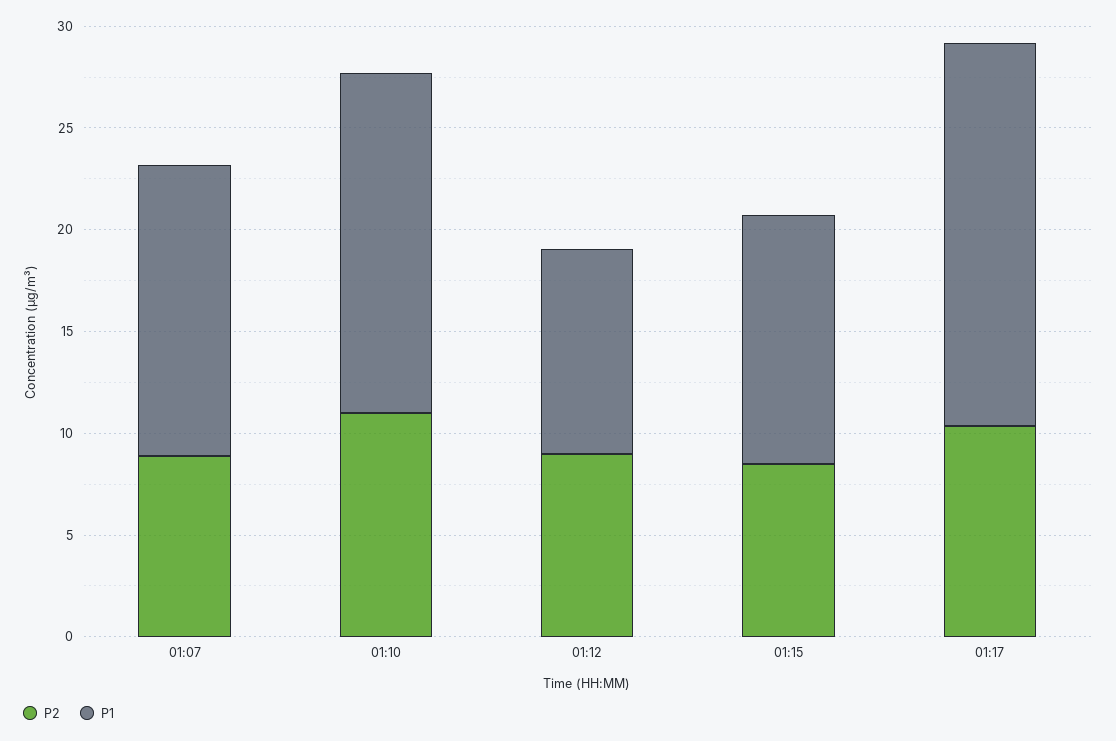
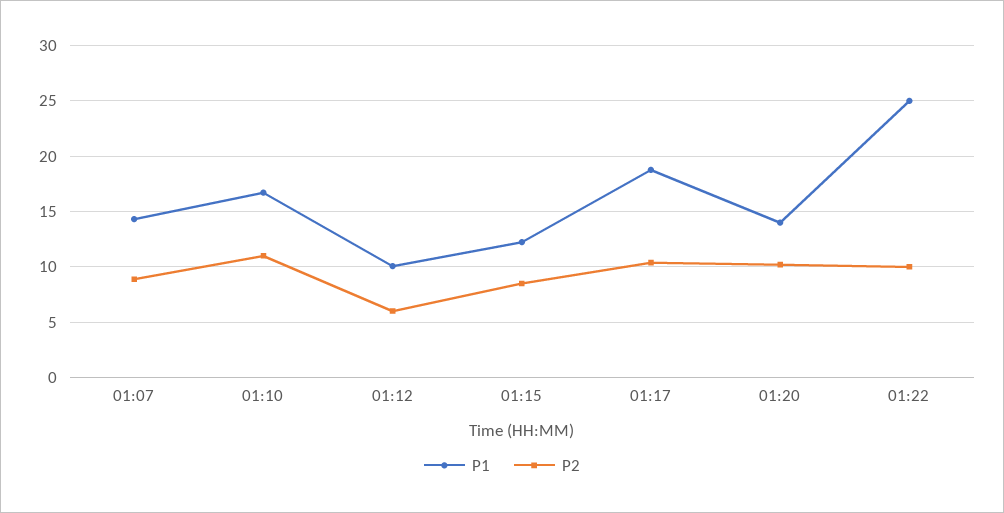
P2, 01:12: 9 -> 6
P1, 01:20: none -> 14
P2, 01:20: none -> 10
P1, 01:22: none -> 25
P2, 01:22: none -> 10

